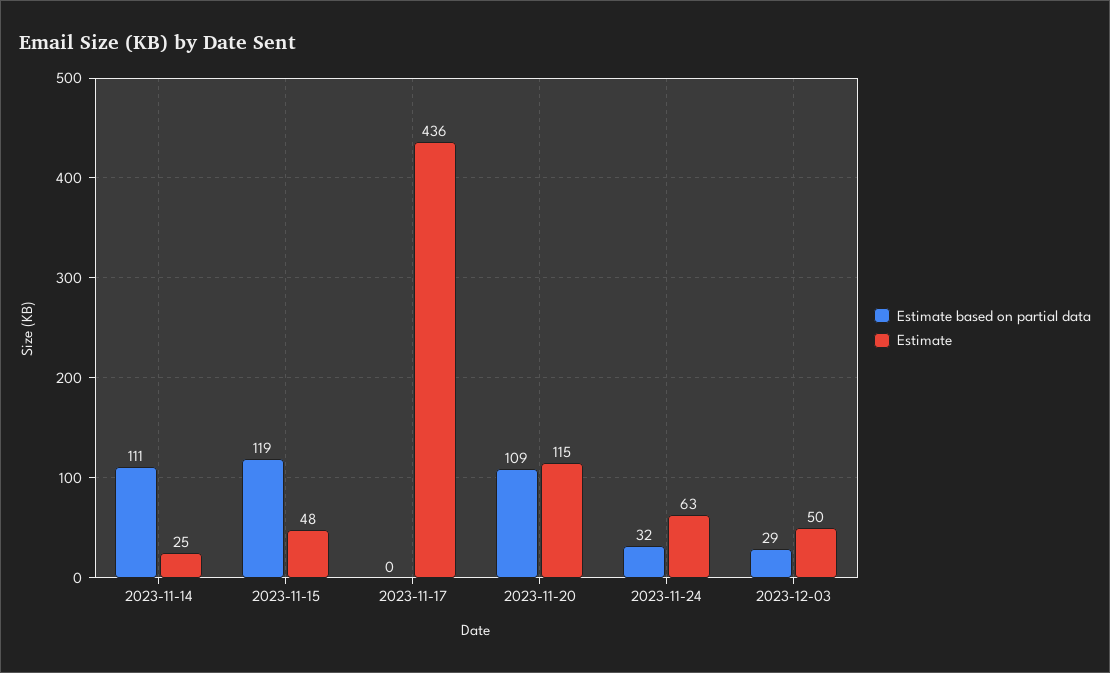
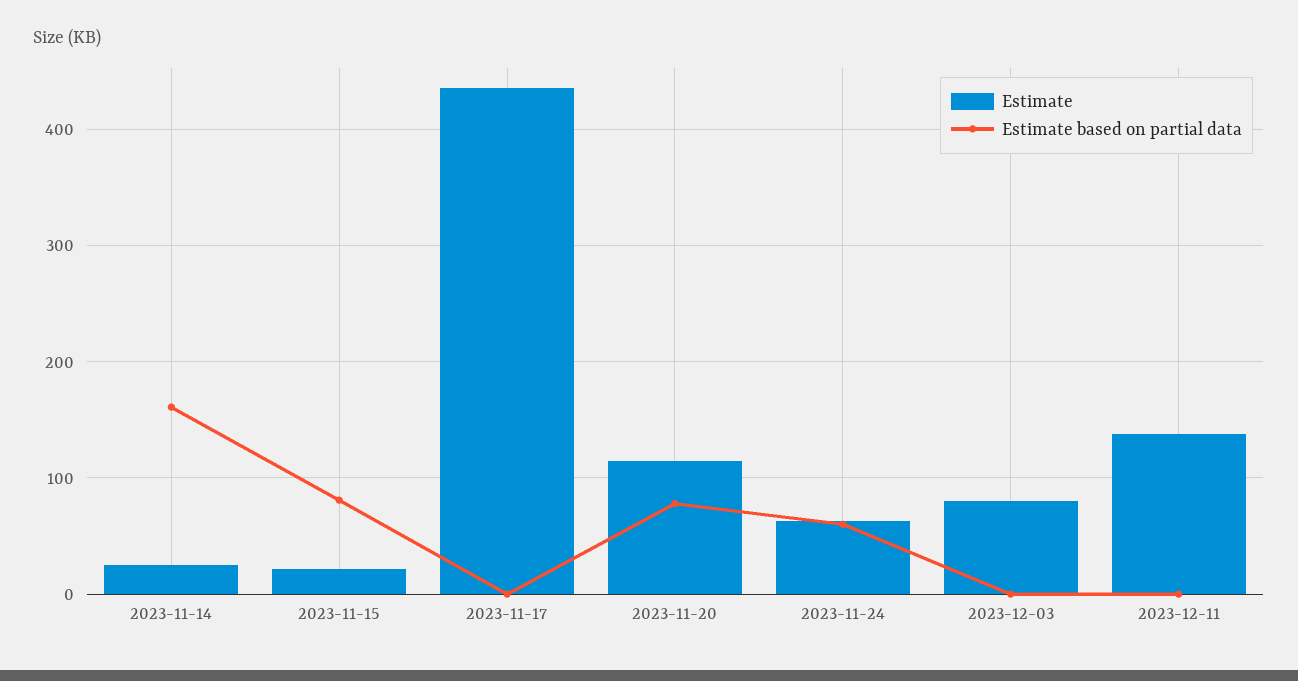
Estimate based on partial data, 2023-11-14: 111 -> 160
Estimate based on partial data, 2023-11-15: 119 -> 80
Estimate, 2023-11-15: 48 -> 20
Estimate based on partial data, 2023-11-20: 109 -> 80
Estimate based on partial data, 2023-11-24: 32 -> 60
Estimate based on partial data, 2023-12-03: 29 -> 0
Estimate, 2023-12-03: 50 -> 80
Estimate, 2023-12-11: none -> 140
Estimate based on partial data, 2023-12-11: none -> 0

